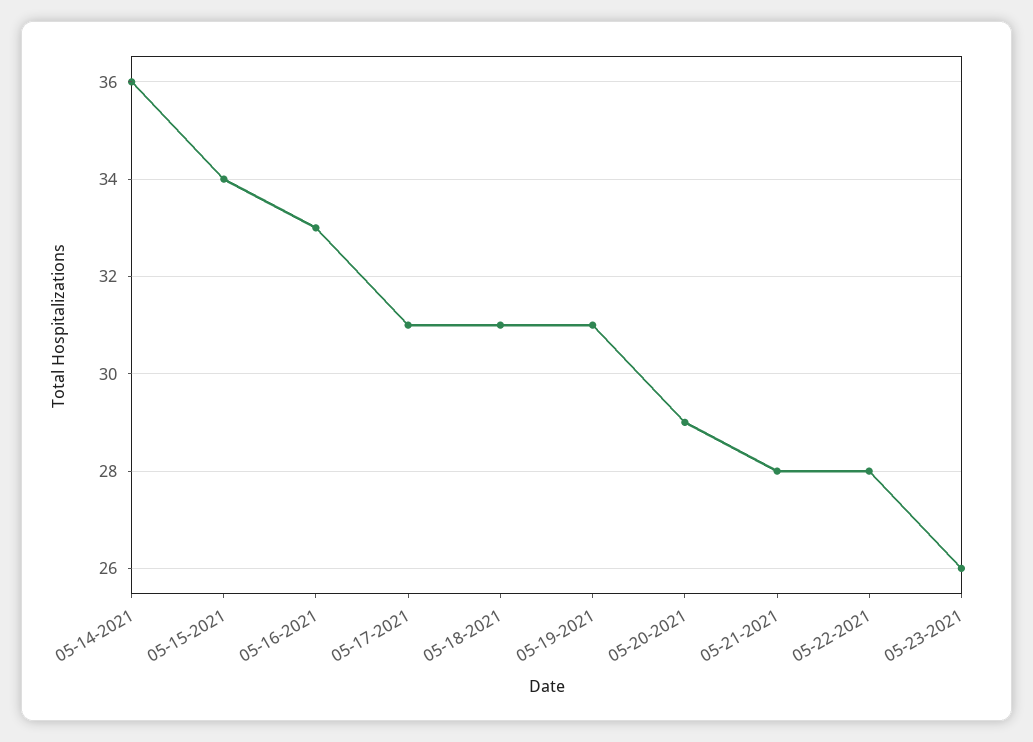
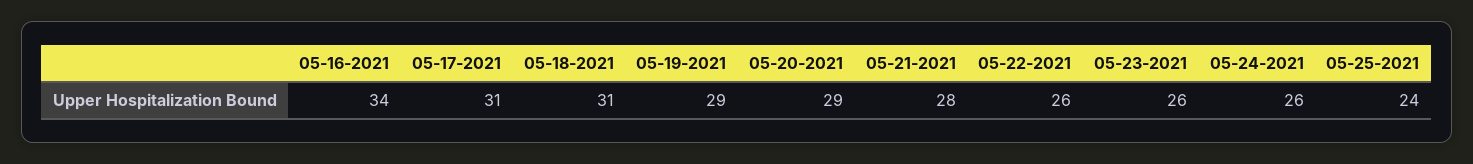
05-14-2021: 36 -> none
05-15-2021: 34 -> none
05-16-2021: 33 -> 34
05-19-2021: 31 -> 29
05-22-2021: 28 -> 26
05-24-2021: none -> 26
05-25-2021: none -> 24

